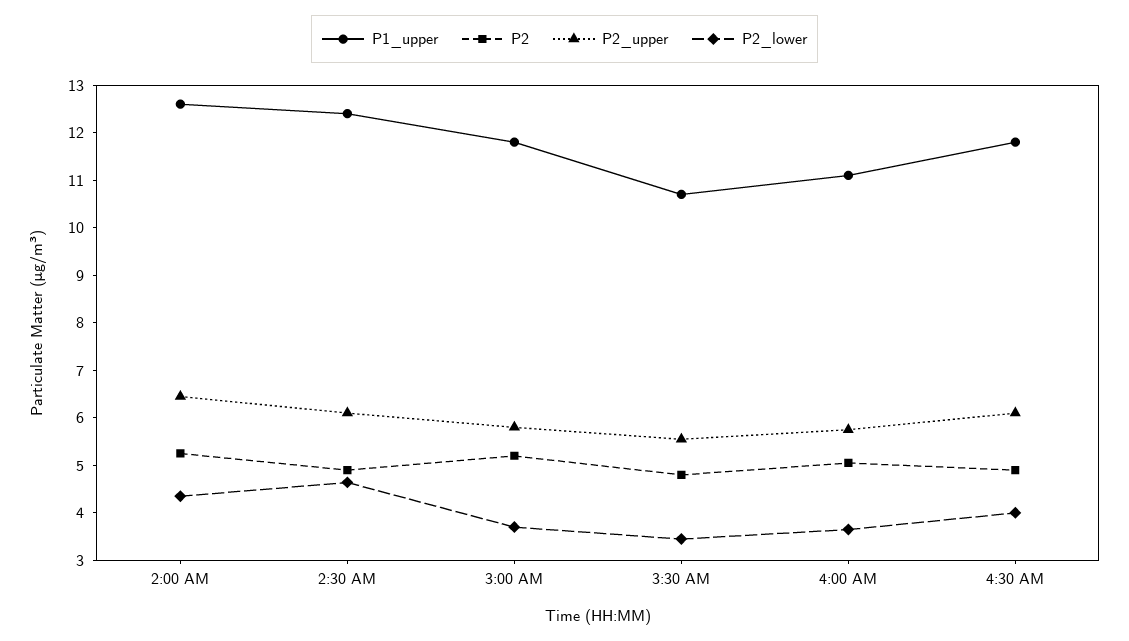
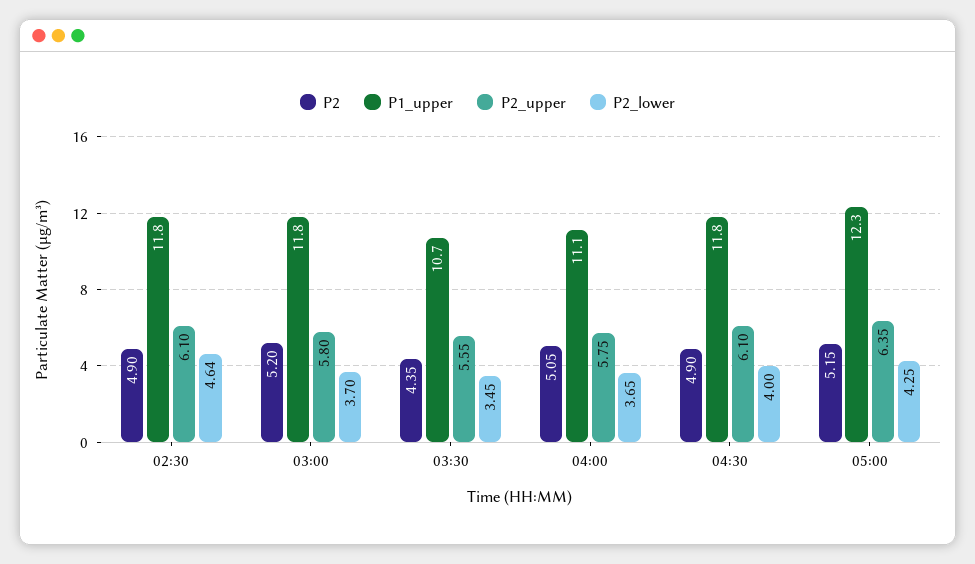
P1_upper, 2:00 AM: 12.6 -> none
P2, 2:00 AM: 5.2 -> none
P2_upper, 2:00 AM: 6.4 -> none
P2_lower, 2:00 AM: 4.4 -> none
P1_upper, 2:30 AM: 12.4 -> 11.8
P2, 3:30 AM: 4.8 -> 4.35
P2, 05:00: none -> 5.15
P1_upper, 05:00: none -> 12.3
P2_upper, 05:00: none -> 6.35
P2_lower, 05:00: none -> 4.25

